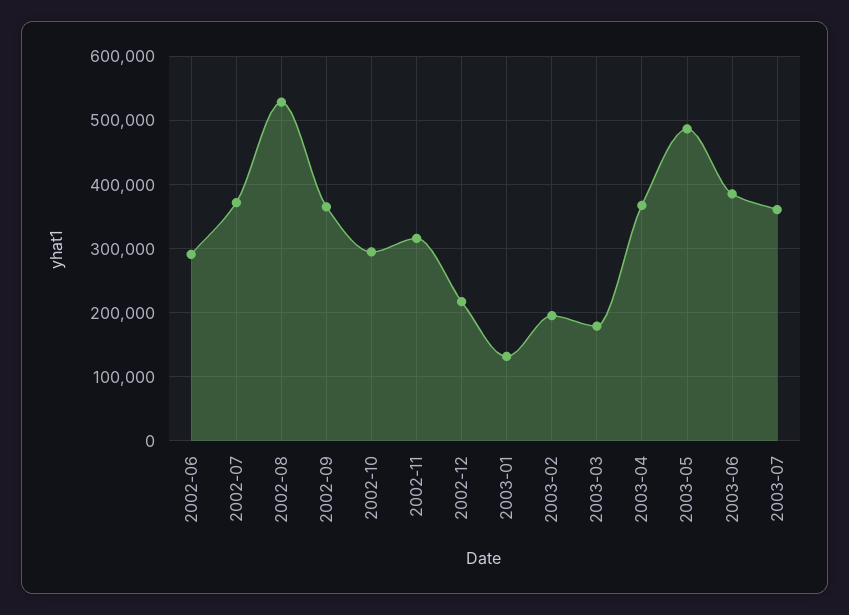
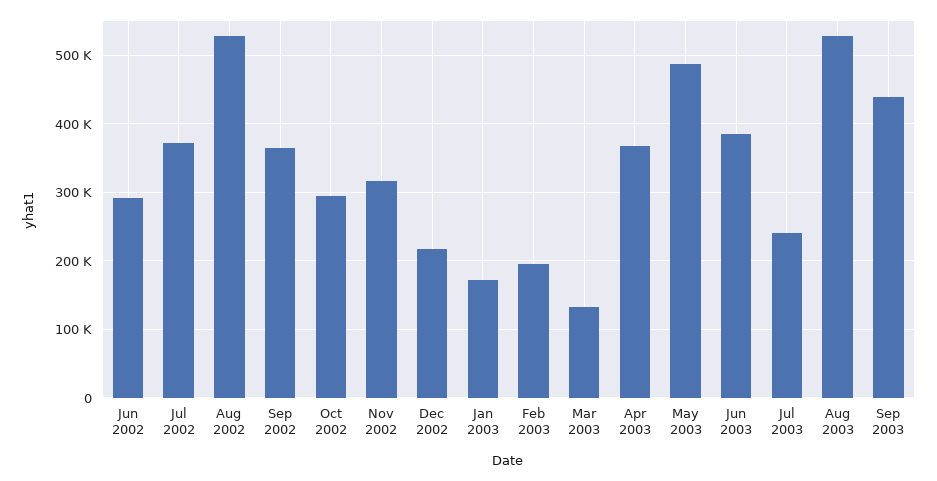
2003-01: 130000 -> 170000
2003-03: 180000 -> 130000
2003-07: 360000 -> 240000
Aug 2003: none -> 530000
Sep 2003: none -> 440000

